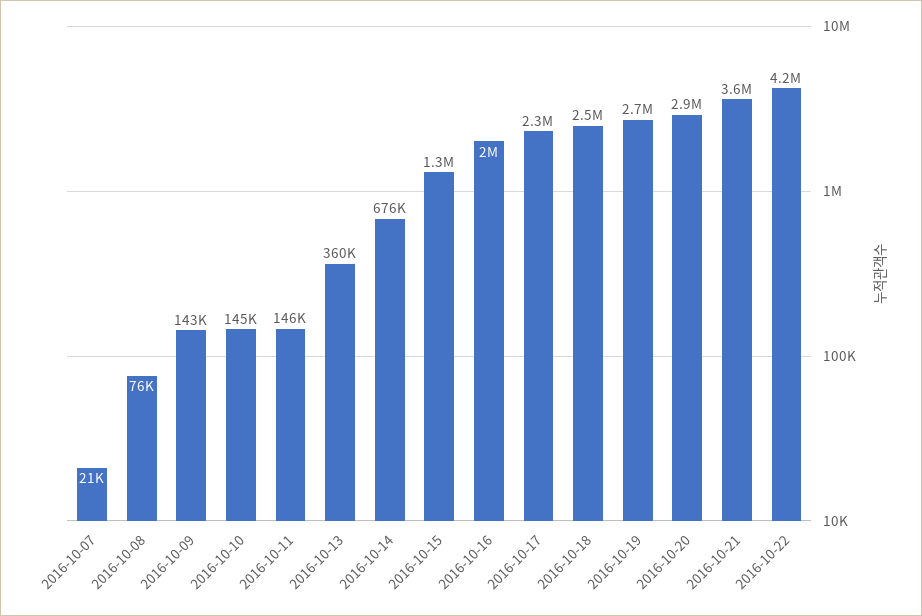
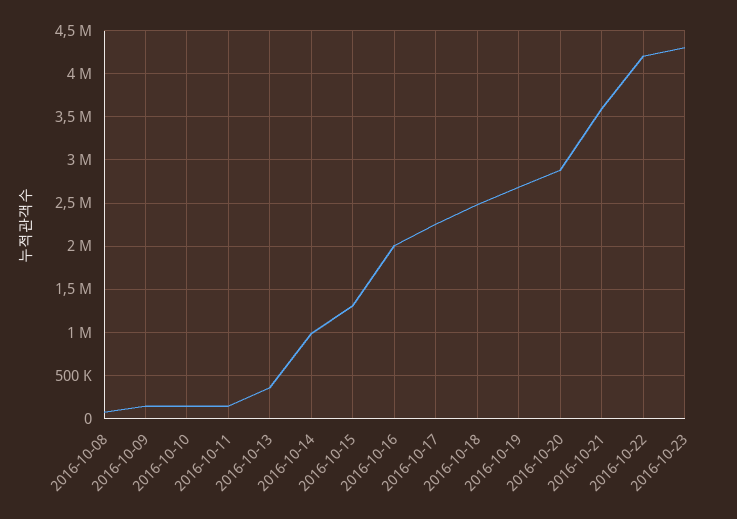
2016-10-07: 21000 -> none
2016-10-14: 676000 -> 1000000
2016-10-23: none -> 4300000

